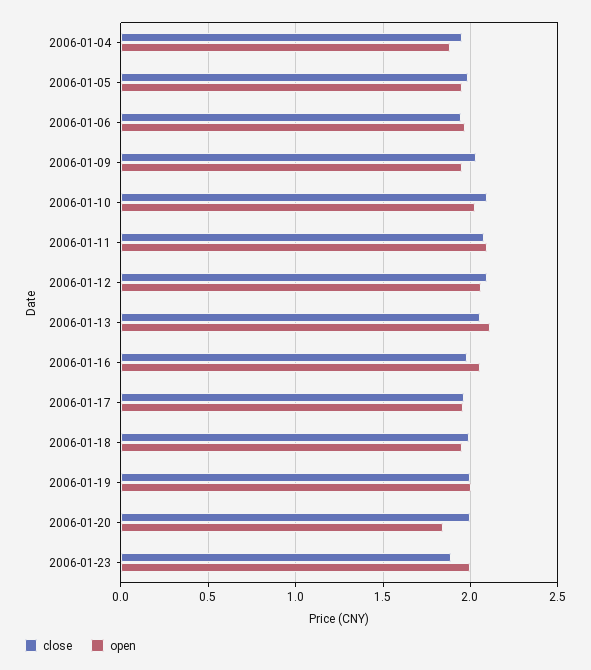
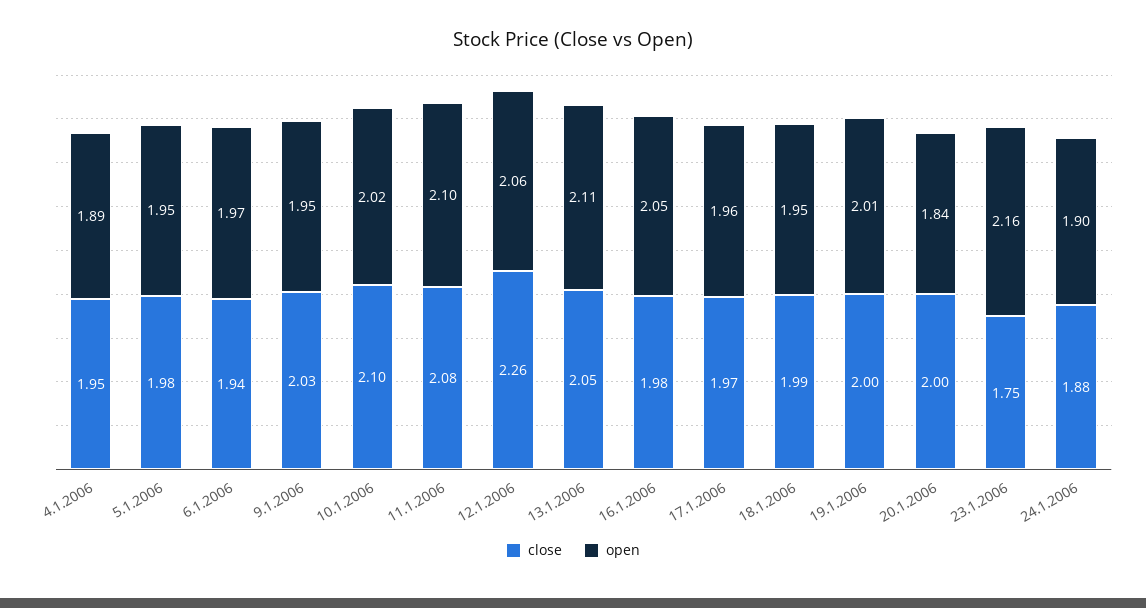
close, 2006-01-12: 2.1 -> 2.26
close, 2006-01-23: 1.9 -> 1.75
open, 2006-01-23: 2 -> 2.16
close, 24.1.2006: none -> 1.88
open, 24.1.2006: none -> 1.9

